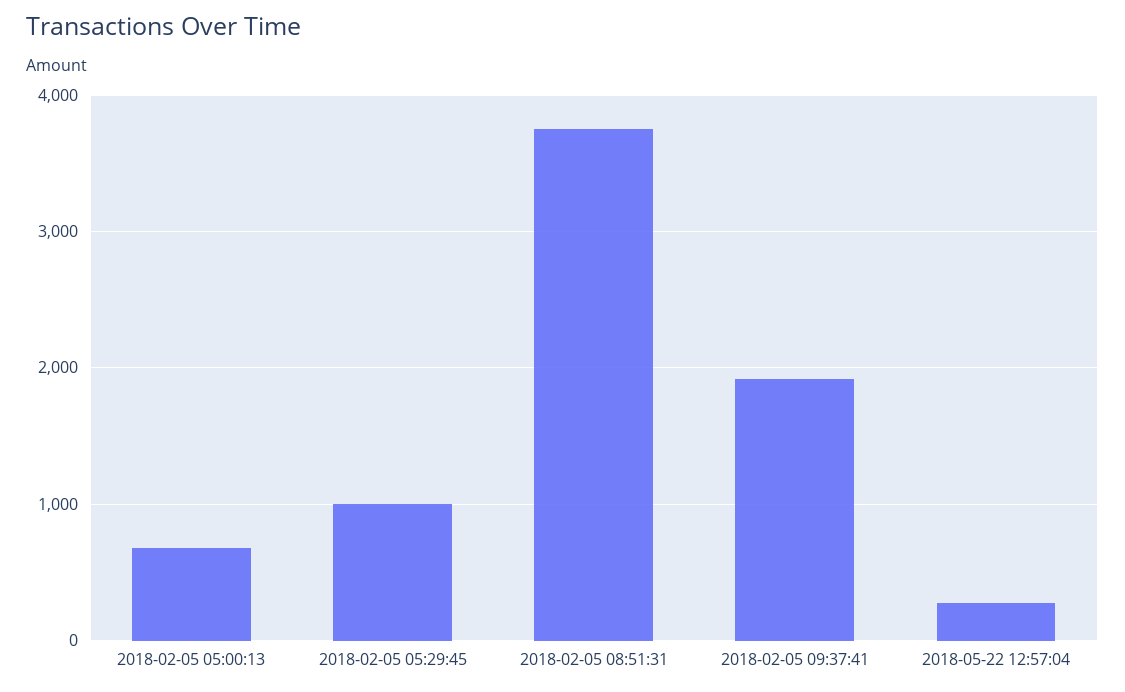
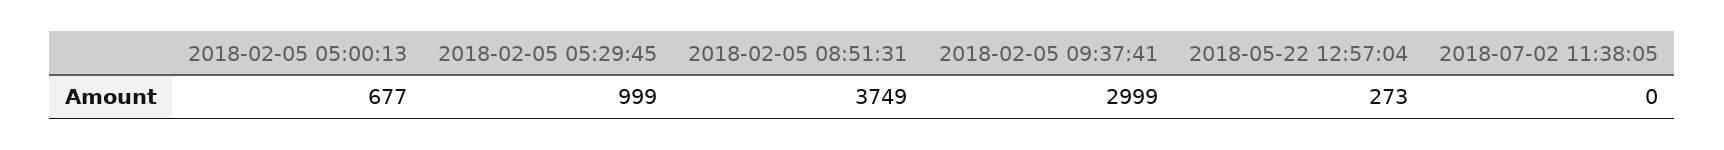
2018-02-05 09:37:41: 1900 -> 2999
2018-07-02 11:38:05: none -> 0

